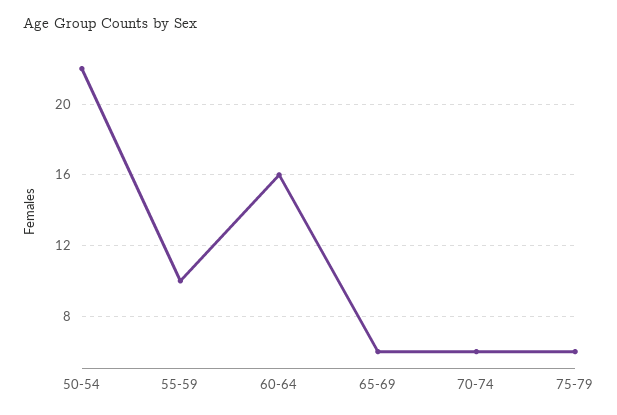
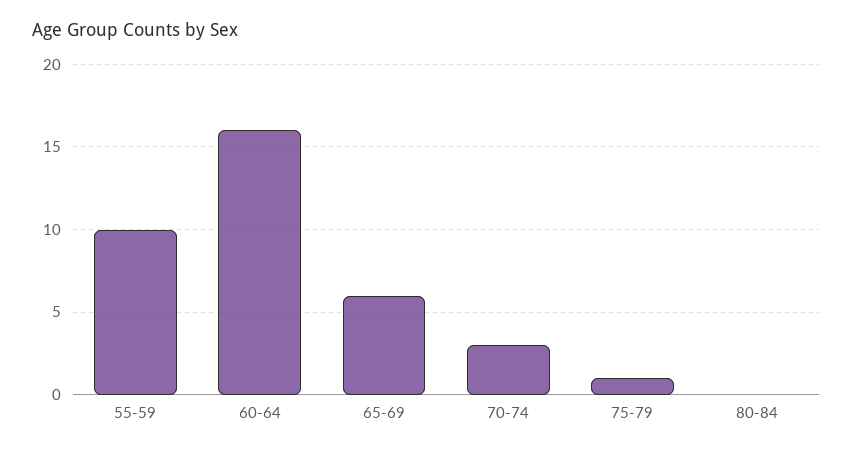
50-54: 22 -> none
70-74: 6 -> 3
75-79: 6 -> 1
80-84: none -> 0

